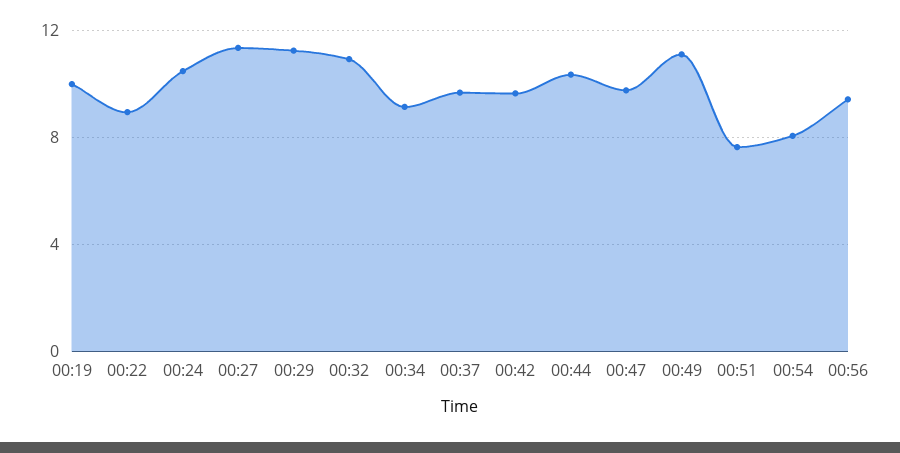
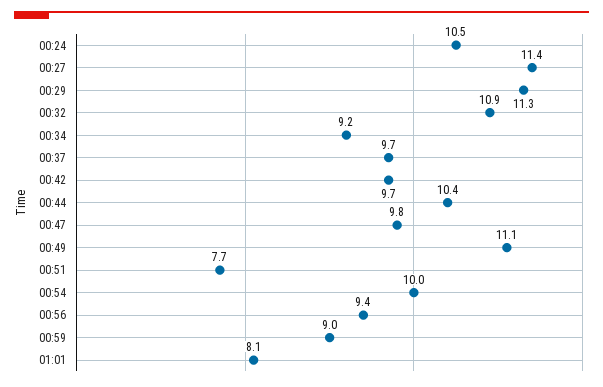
00:19: 10 -> none
00:22: 9 -> none
00:54: 8 -> 10
00:59: none -> 9
01:01: none -> 8.1

